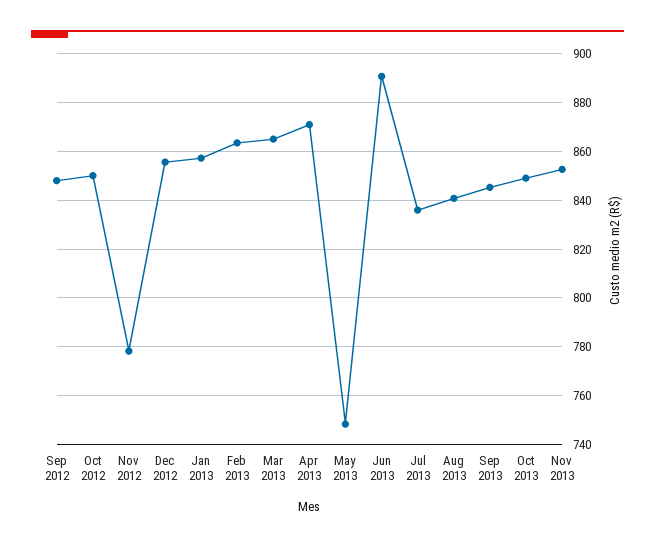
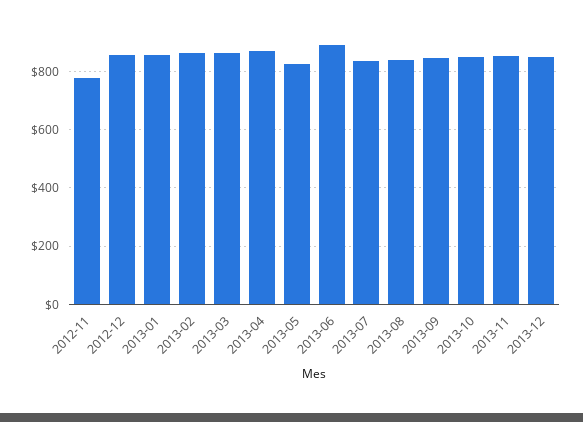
Sep 2012: 847.5 -> none
Oct 2012: 850 -> none
May 2013: 747.5 -> 825
2013-12: none -> 850

